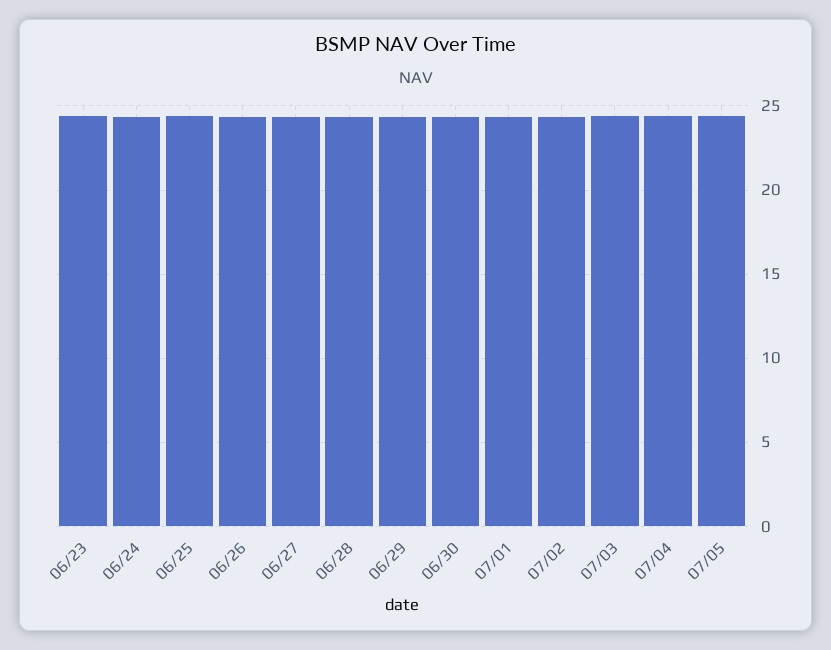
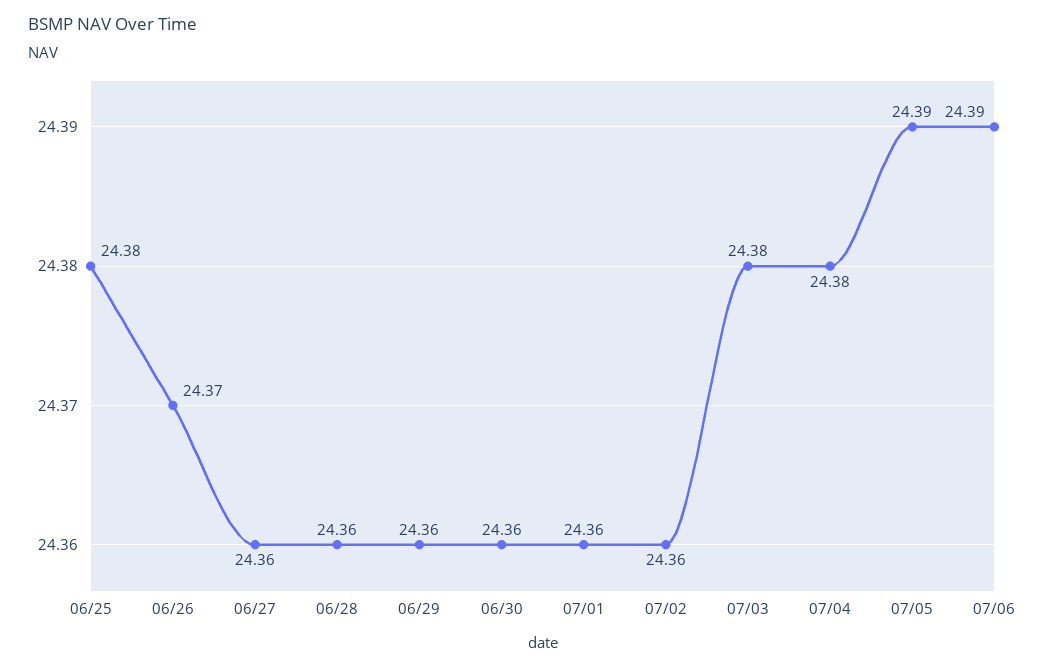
06/23: 24.5 -> none
06/24: 24.5 -> none
07/06: none -> 24.39

